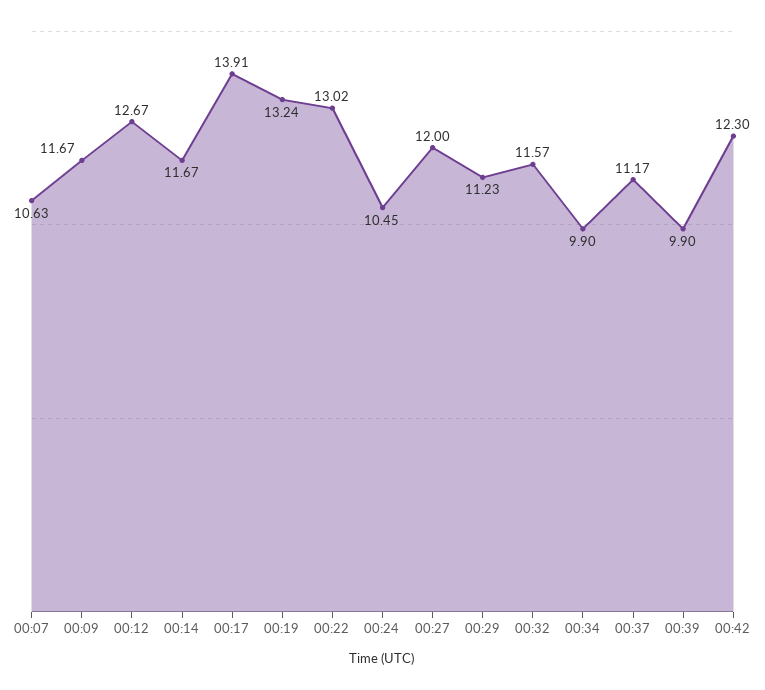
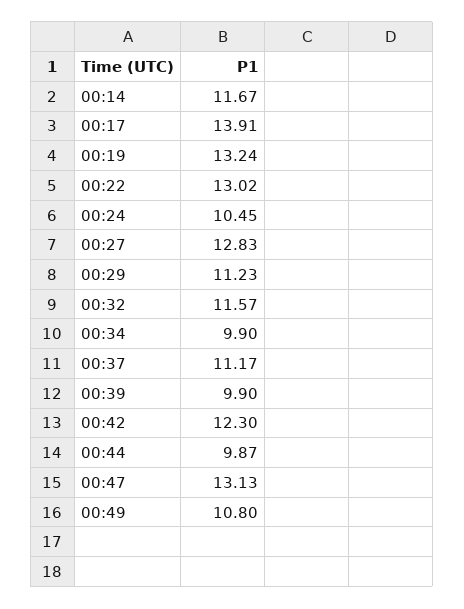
00:07: 10.63 -> none
00:09: 11.67 -> none
00:12: 12.67 -> none
00:27: 12 -> 12.83
00:44: none -> 9.87
00:47: none -> 13.13
00:49: none -> 10.8

